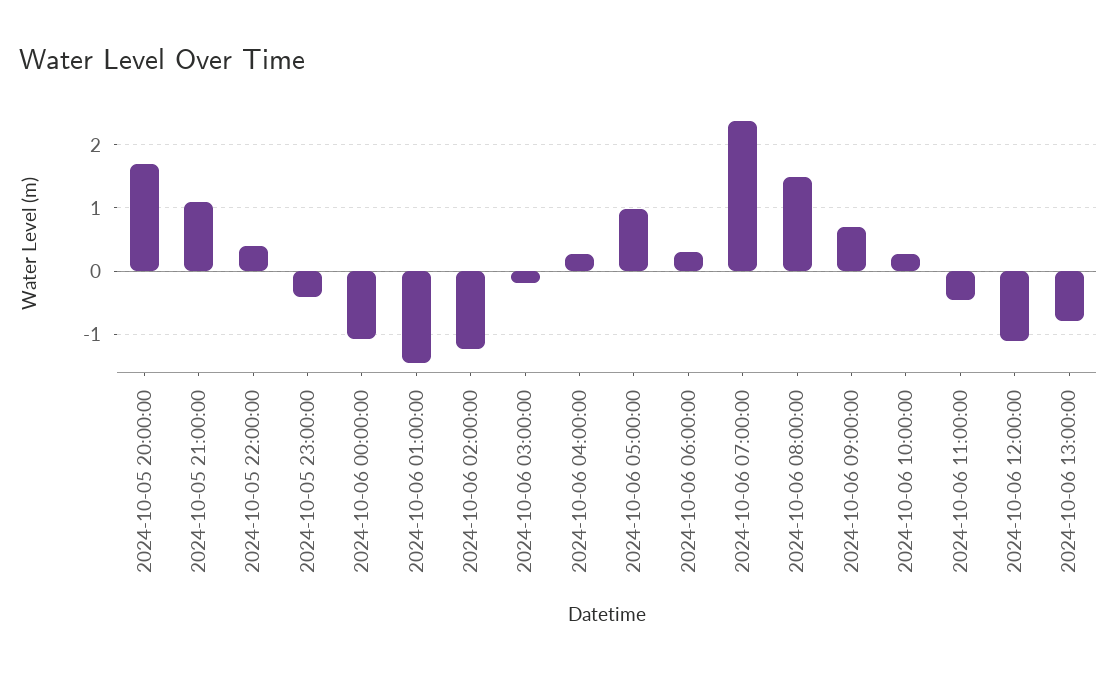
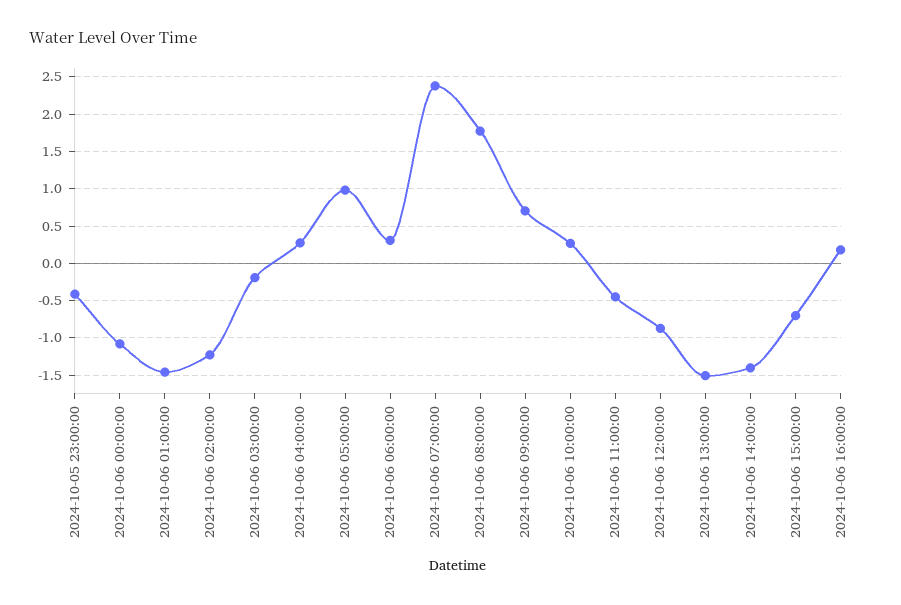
2024-10-05 20:00:00: 1.7 -> none
2024-10-05 21:00:00: 1.1 -> none
2024-10-05 22:00:00: 0.4 -> none
2024-10-06 08:00:00: 1.5 -> 1.8
2024-10-06 12:00:00: -1.1 -> -0.9
2024-10-06 13:00:00: -0.8 -> -1.5
2024-10-06 14:00:00: none -> -1.4
2024-10-06 15:00:00: none -> -0.7
2024-10-06 16:00:00: none -> 0.2

